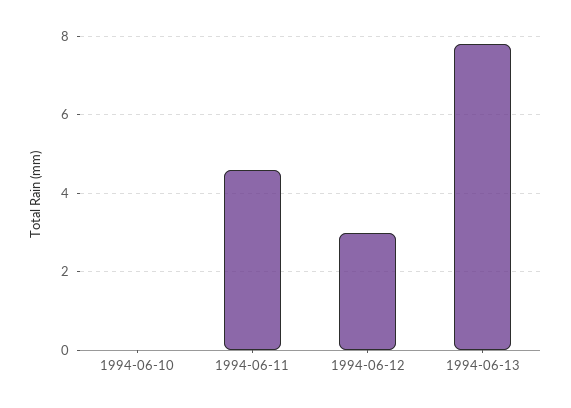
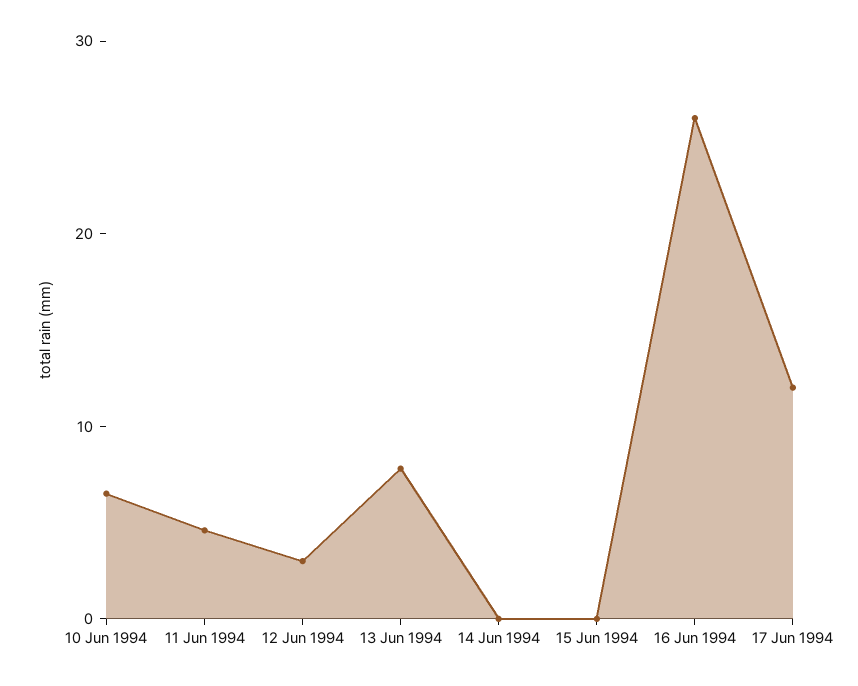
1994-06-10: 0 -> 6
14 Jun 1994: none -> 0
15 Jun 1994: none -> 0
16 Jun 1994: none -> 26
17 Jun 1994: none -> 12

